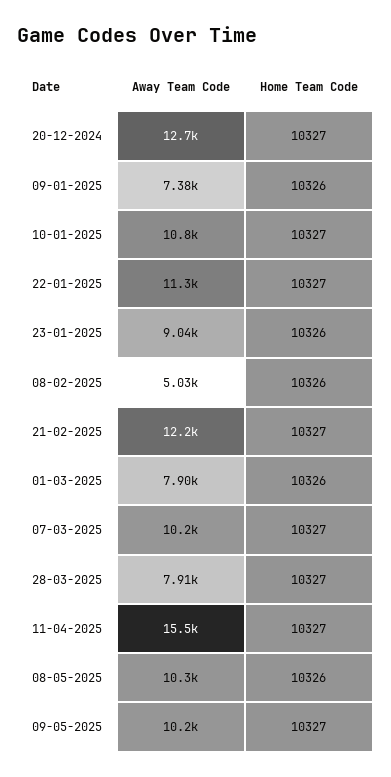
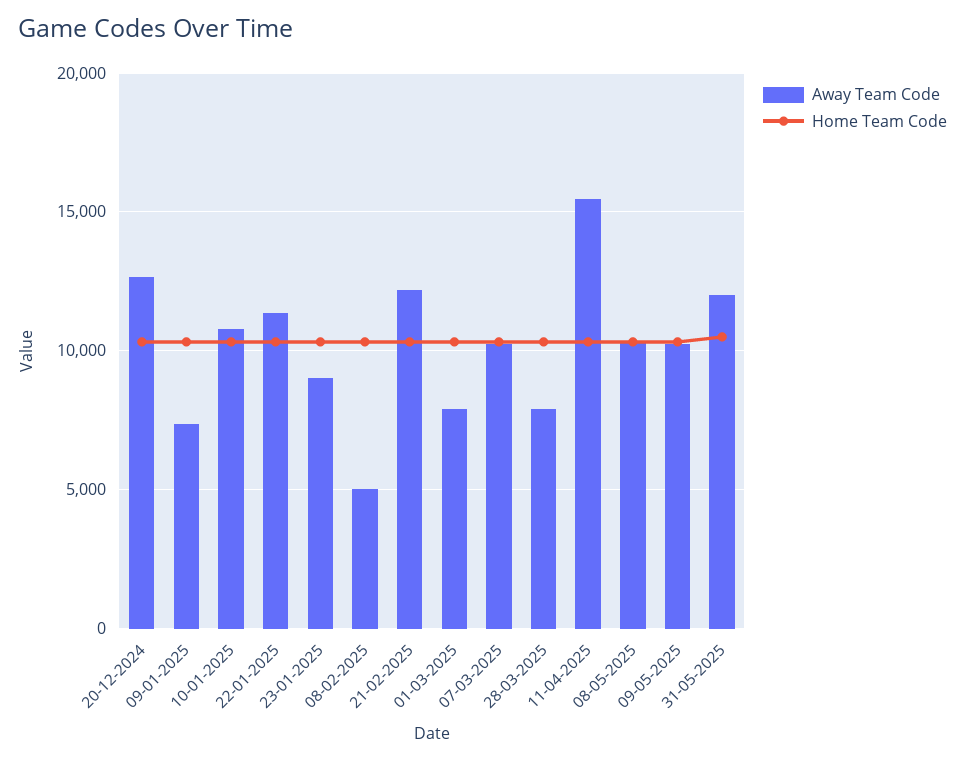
Away Team Code, 31-05-2025: none -> 12000
Home Team Code, 31-05-2025: none -> 10500

